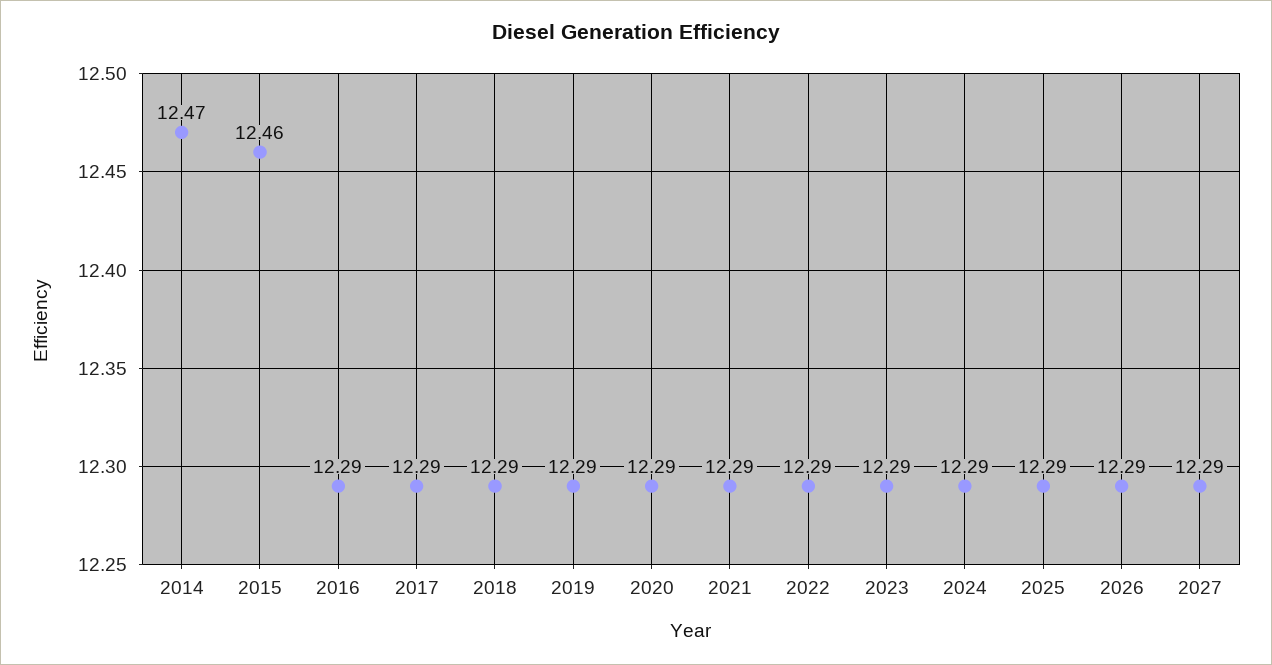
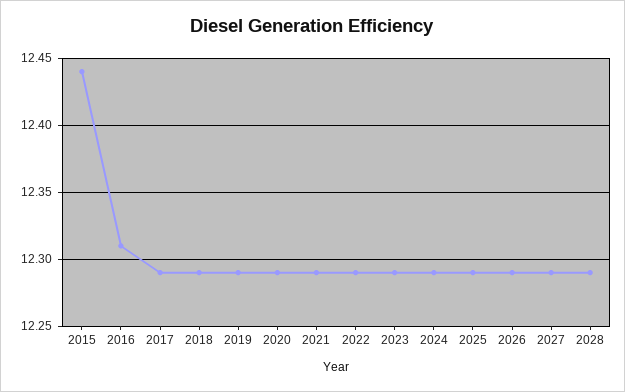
2014: 12.47 -> none
2015: 12.46 -> 12.44
2016: 12.29 -> 12.31
2028: none -> 12.29

